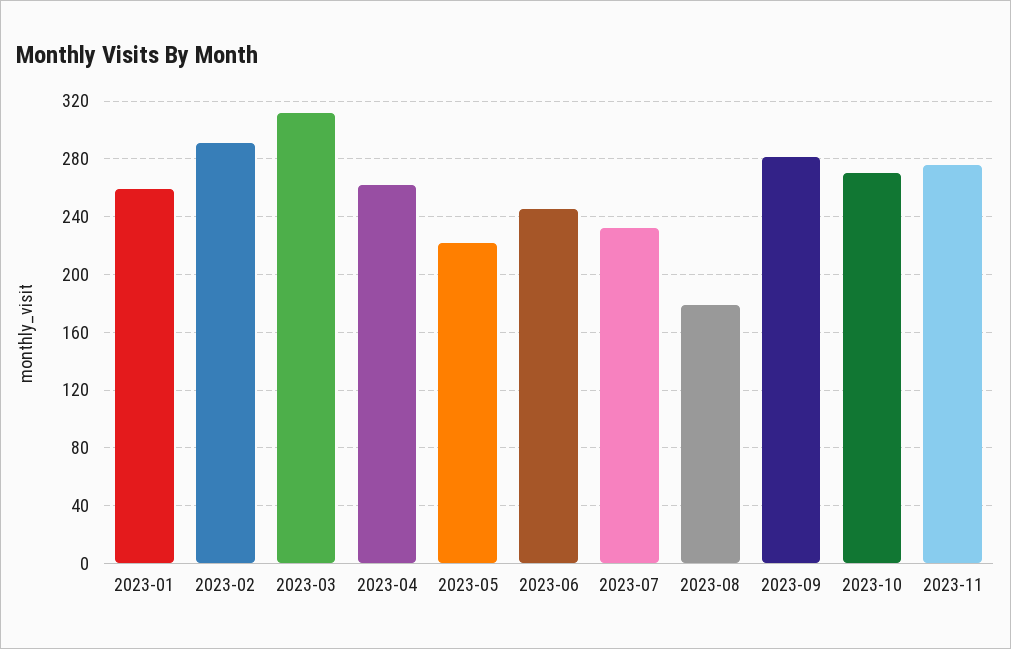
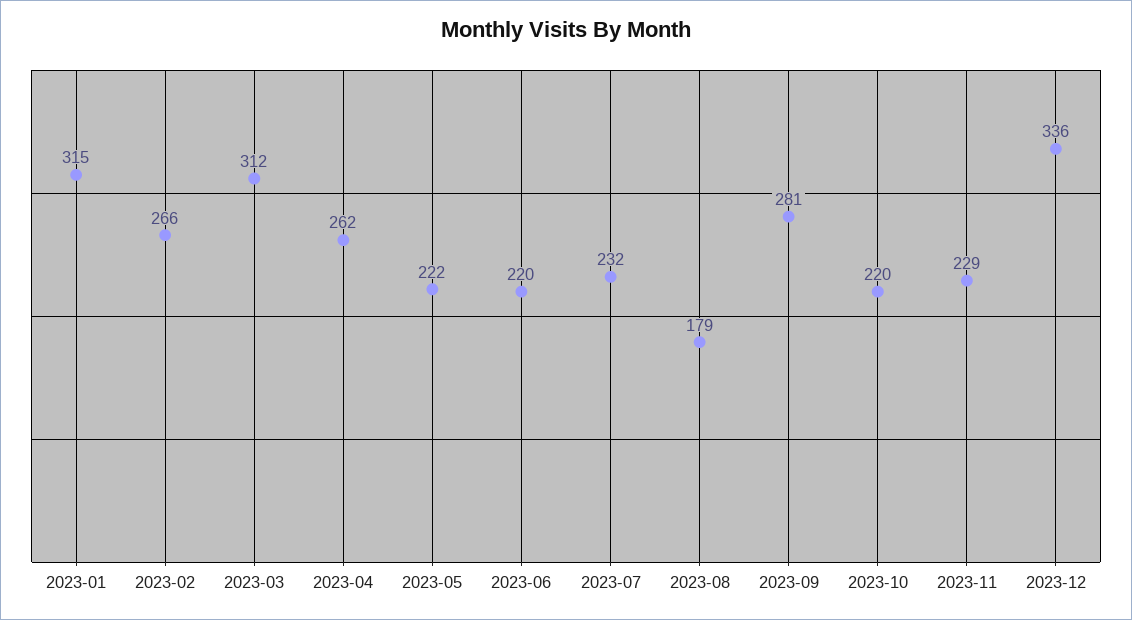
2023-01: 260 -> 315
2023-02: 290 -> 266
2023-06: 245 -> 220
2023-10: 270 -> 220
2023-11: 275 -> 229
2023-12: none -> 336

